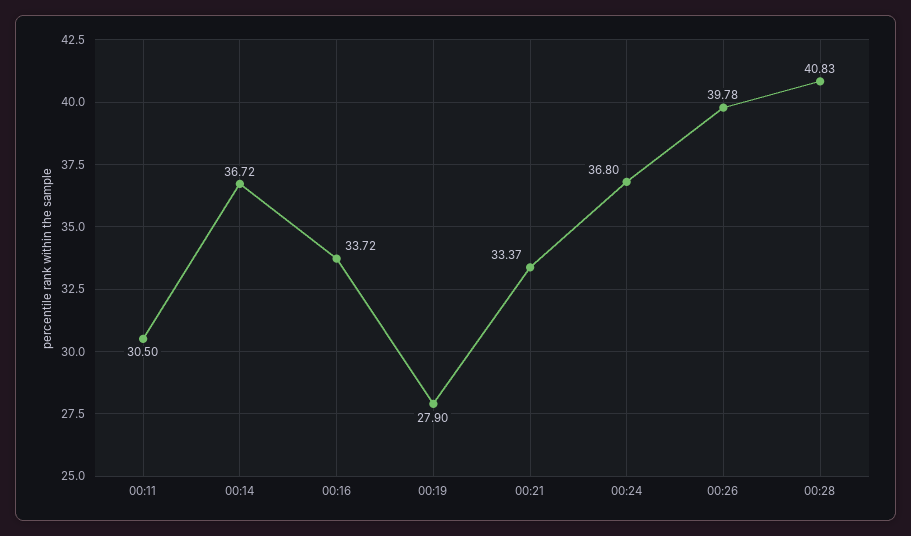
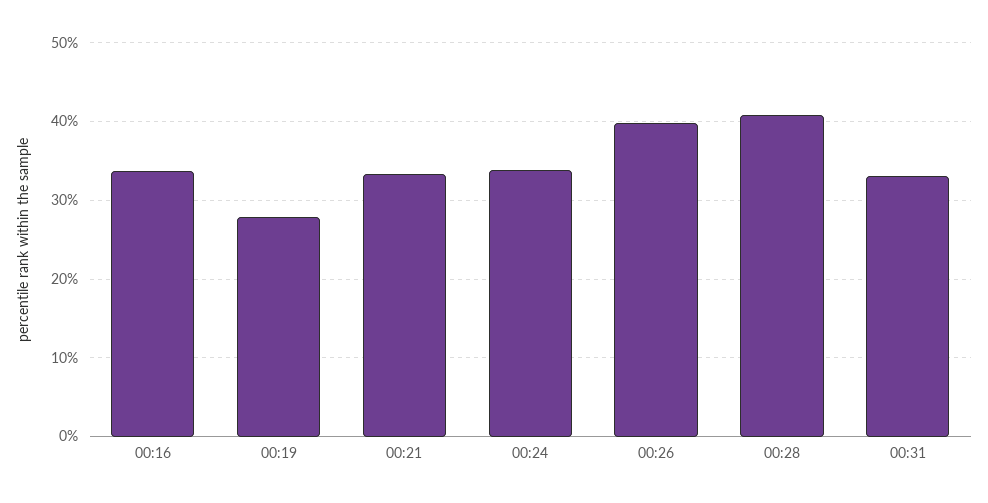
00:11: 30.5 -> none
00:14: 36.72 -> none
00:24: 36.8 -> 34
00:31: none -> 33

